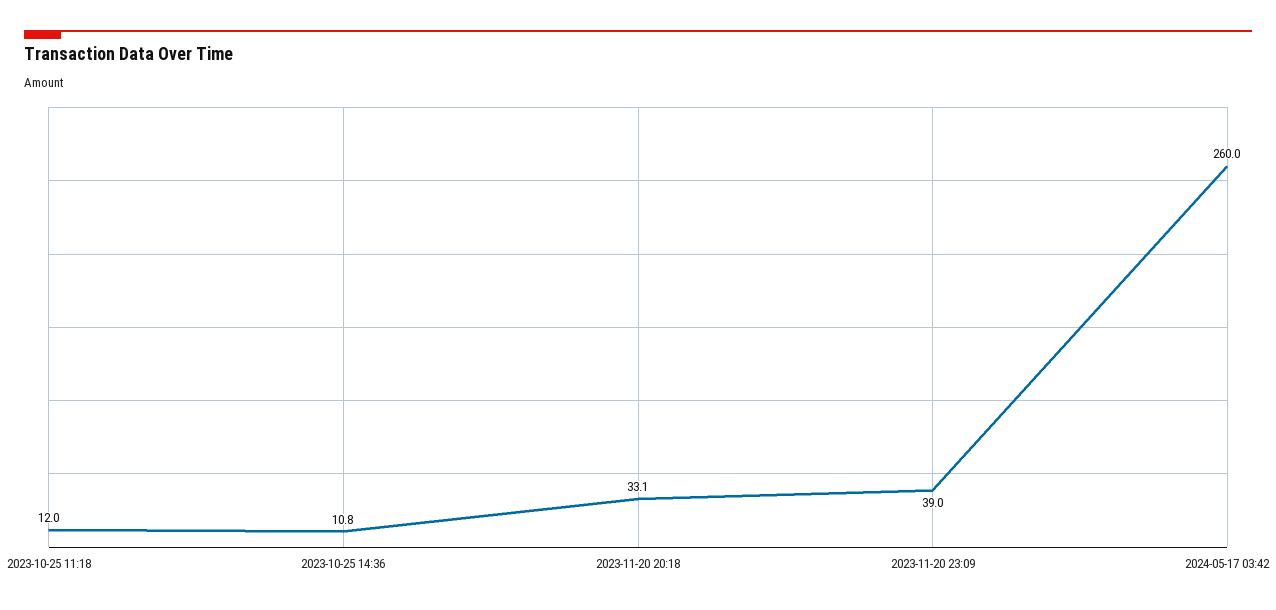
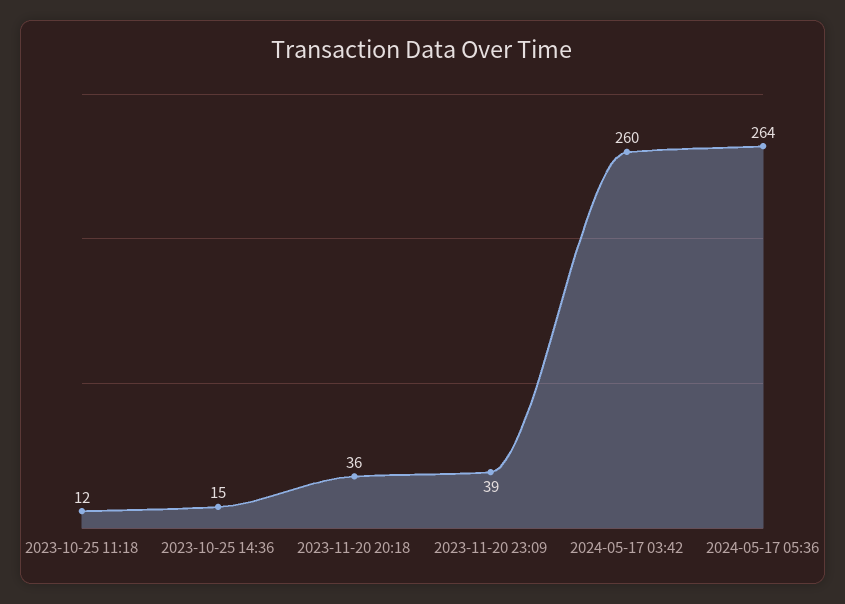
2023-10-25 14:36: 10.8 -> 15
2023-11-20 20:18: 33.1 -> 36
2024-05-17 05:36: none -> 264

